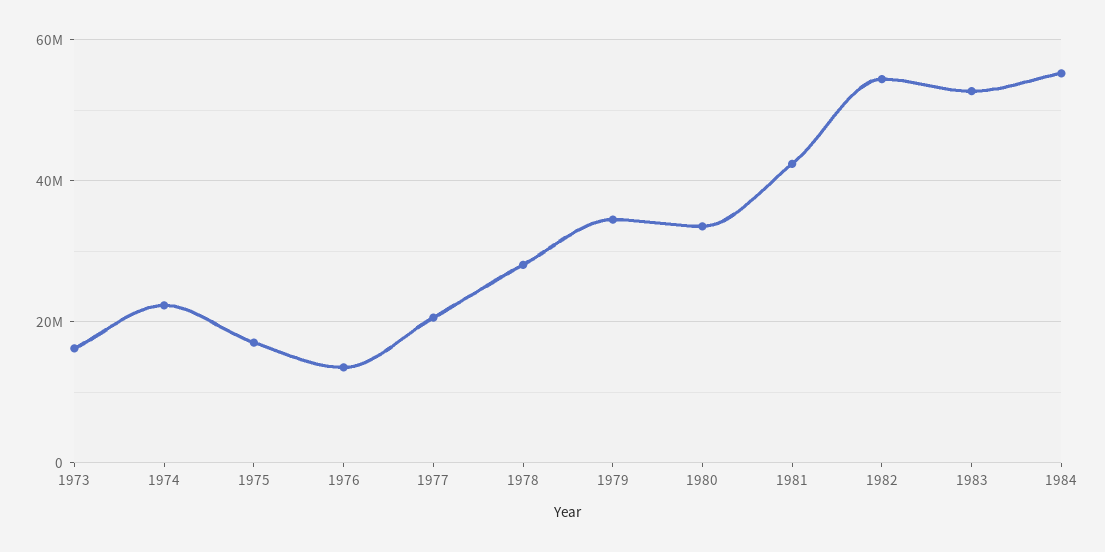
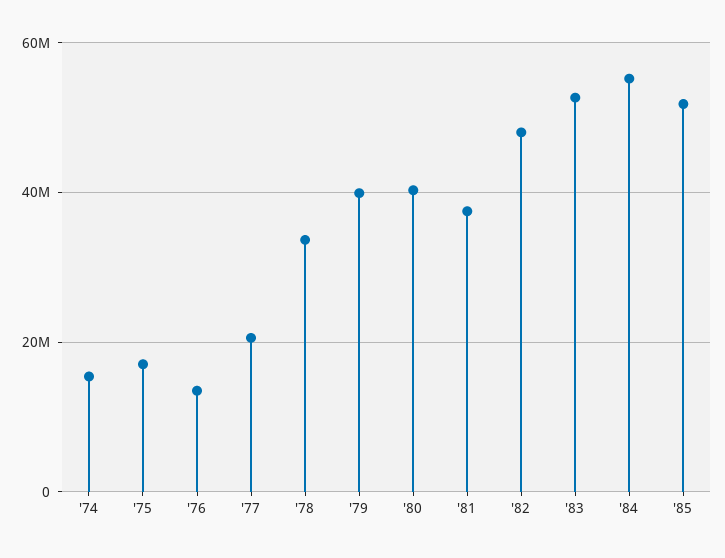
1973: 16000000 -> none
1974: 22000000 -> 16000000
1978: 28000000 -> 34000000
1979: 34000000 -> 40000000
1980: 34000000 -> 40000000
1981: 42000000 -> 38000000
1982: 54000000 -> 48000000
'85: none -> 52000000

